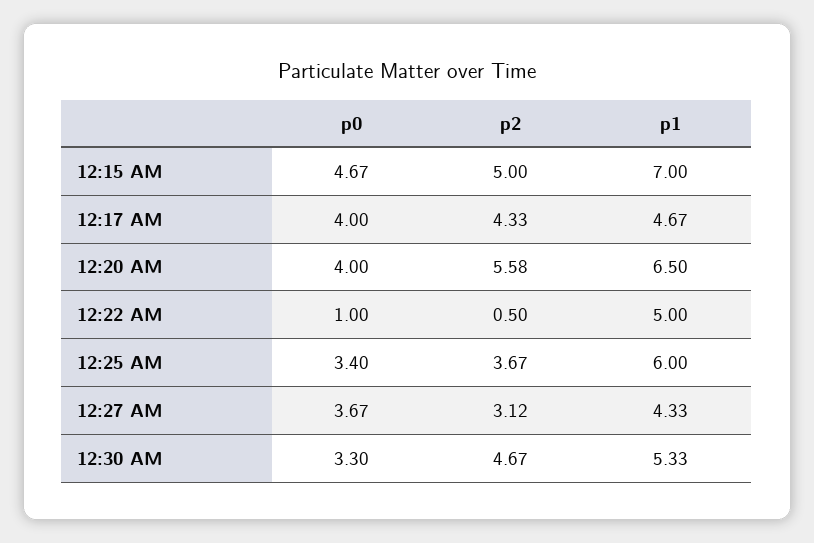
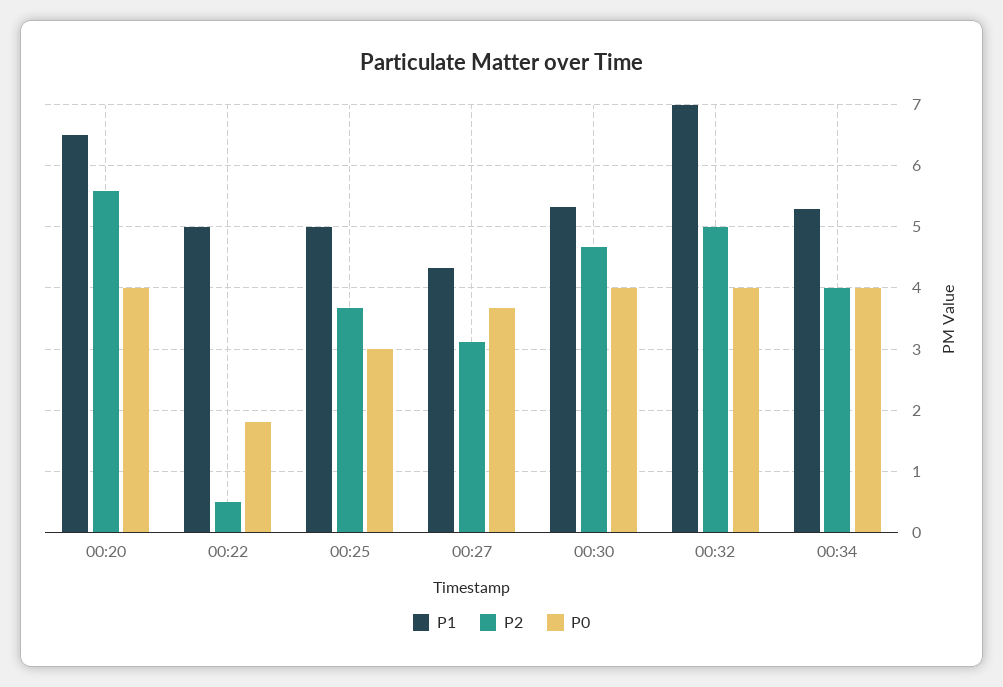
p0, 12:15 AM: 4.67 -> none
p2, 12:15 AM: 5 -> none
p1, 12:15 AM: 7 -> none
p0, 12:17 AM: 4 -> none
p2, 12:17 AM: 4.33 -> none
p1, 12:17 AM: 4.67 -> none
p0, 12:22 AM: 1 -> 1.8
p0, 12:25 AM: 3.4 -> 3
p1, 12:25 AM: 6 -> 5
p0, 12:30 AM: 3.3 -> 4
p1, 00:32: none -> 7
p2, 00:32: none -> 5
p0, 00:32: none -> 4
p1, 00:34: none -> 5.3
p2, 00:34: none -> 4
p0, 00:34: none -> 4

